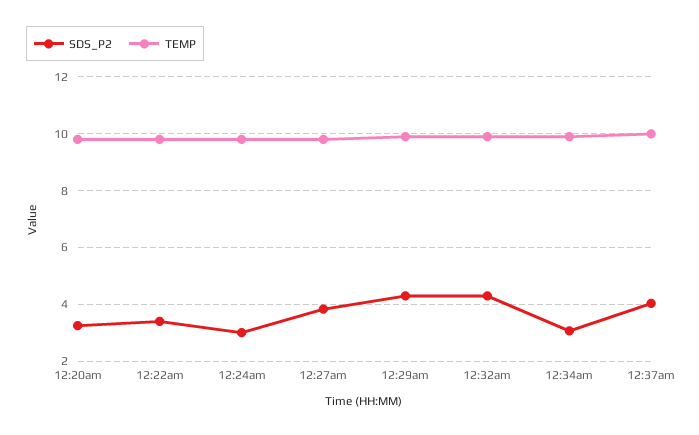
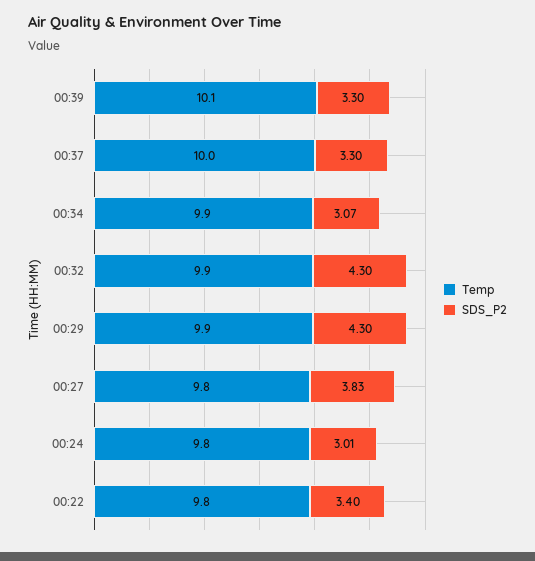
SDS_P2, 12:20am: 3.25 -> none
TEMP, 12:20am: 9.75 -> none
SDS_P2, 12:37am: 4 -> 3.3
TEMP, 00:39: none -> 10.1
SDS_P2, 00:39: none -> 3.3

